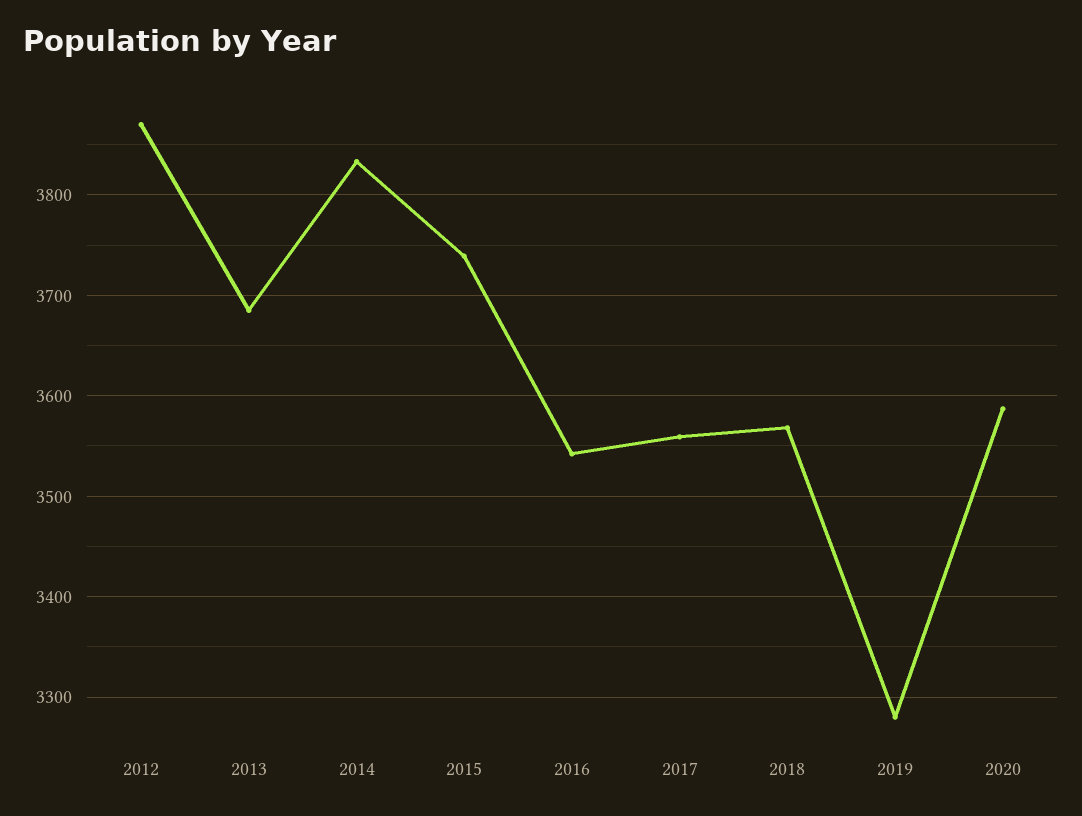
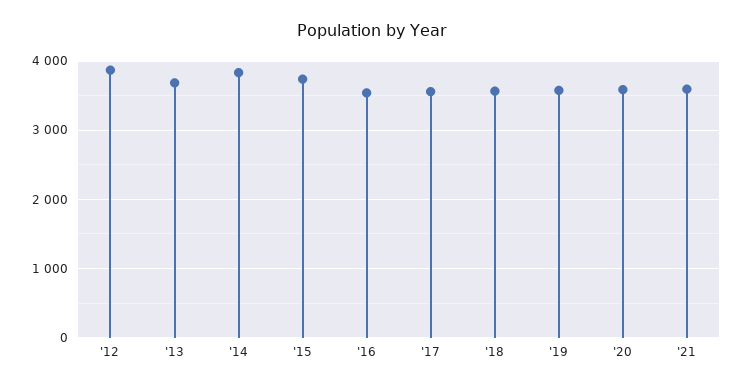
2019: 3280 -> 3600
'21: none -> 3600

